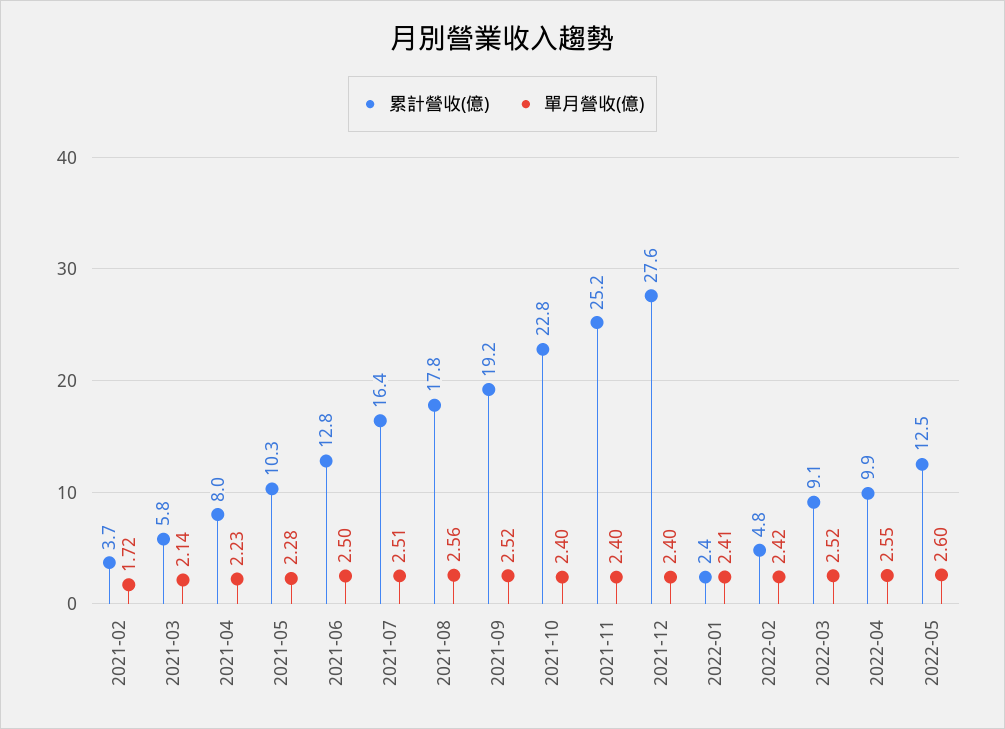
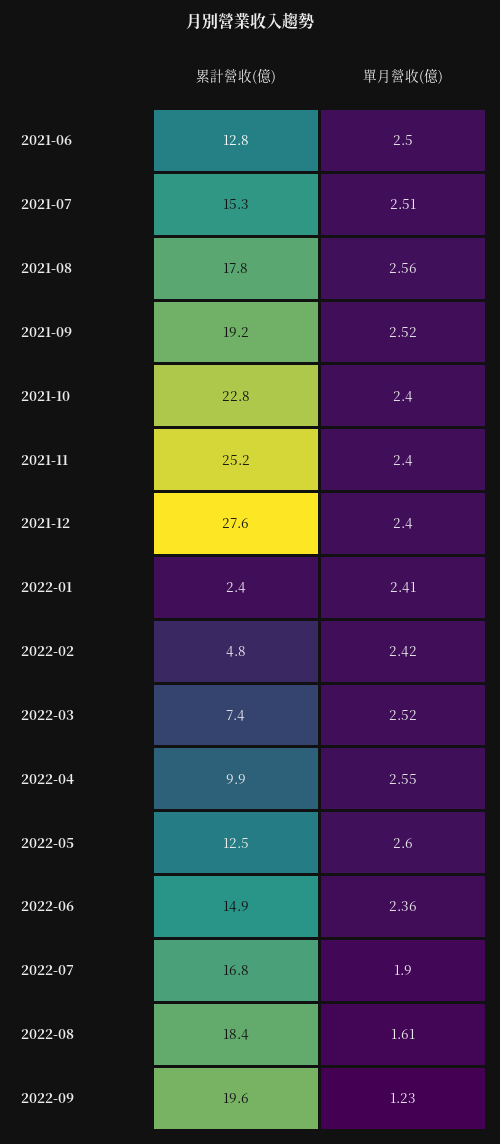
累計營收(億), 2021-02: 3.7 -> none
單月營收(億), 2021-02: 1.72 -> none
累計營收(億), 2021-03: 5.8 -> none
單月營收(億), 2021-03: 2.14 -> none
累計營收(億), 2021-04: 8 -> none
單月營收(億), 2021-04: 2.23 -> none
累計營收(億), 2021-05: 10.3 -> none
單月營收(億), 2021-05: 2.28 -> none
累計營收(億), 2021-07: 16.4 -> 15.3
累計營收(億), 2022-03: 9.1 -> 7.4
累計營收(億), 2022-06: none -> 14.9
單月營收(億), 2022-06: none -> 2.36
累計營收(億), 2022-07: none -> 16.8
單月營收(億), 2022-07: none -> 1.9
累計營收(億), 2022-08: none -> 18.4
單月營收(億), 2022-08: none -> 1.61
累計營收(億), 2022-09: none -> 19.6
單月營收(億), 2022-09: none -> 1.23

